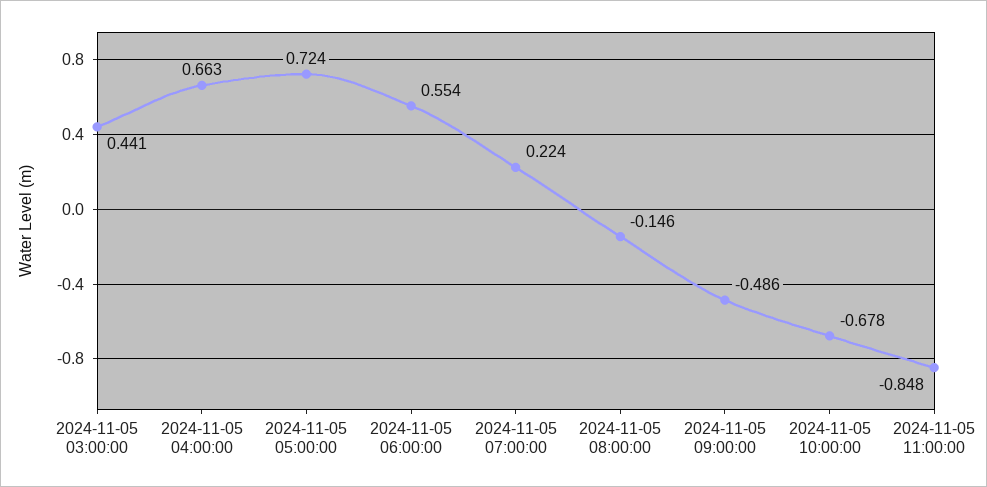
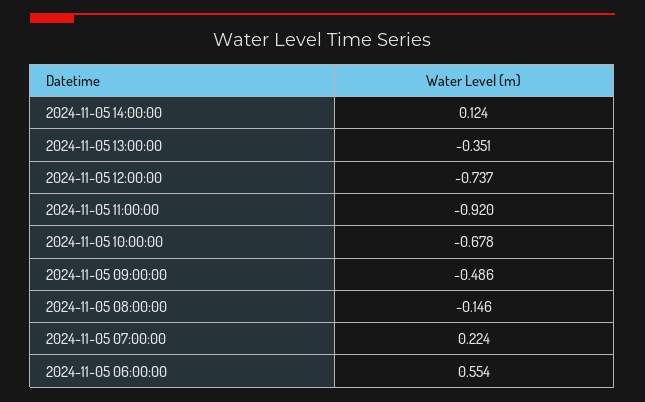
2024-11-05 03:00:00: 0.441 -> none
2024-11-05 04:00:00: 0.663 -> none
2024-11-05 05:00:00: 0.724 -> none
2024-11-05 11:00:00: -0.848 -> -0.92
2024-11-05 14:00:00: none -> 0.124
2024-11-05 13:00:00: none -> -0.351
2024-11-05 12:00:00: none -> -0.737

